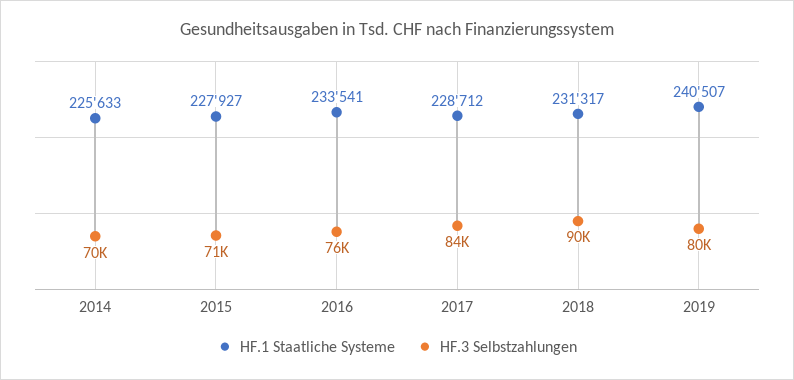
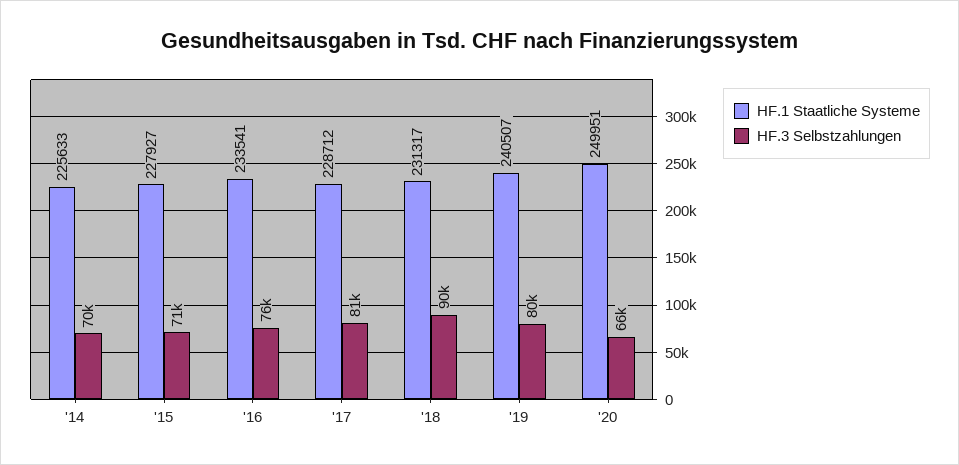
HF.3 Selbstzahlungen, 2017: 84000 -> 81000
HF.1 Staatliche Systeme, '20: none -> 249951
HF.3 Selbstzahlungen, '20: none -> 66000

